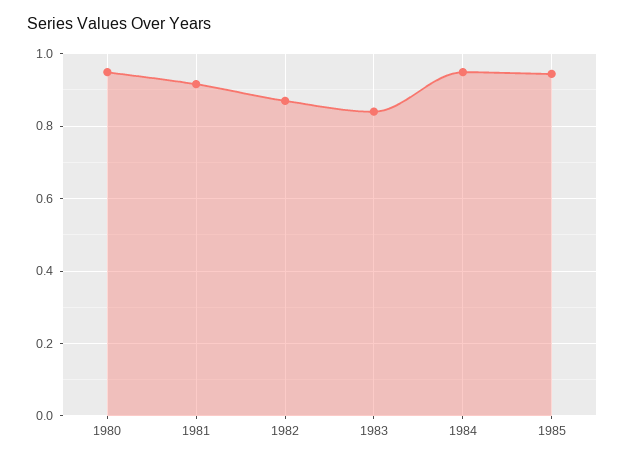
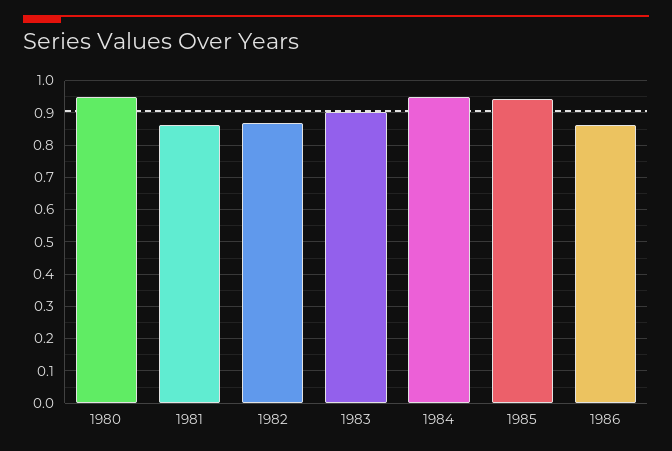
1981: 0.92 -> 0.86
1983: 0.84 -> 0.9
1986: none -> 0.86

